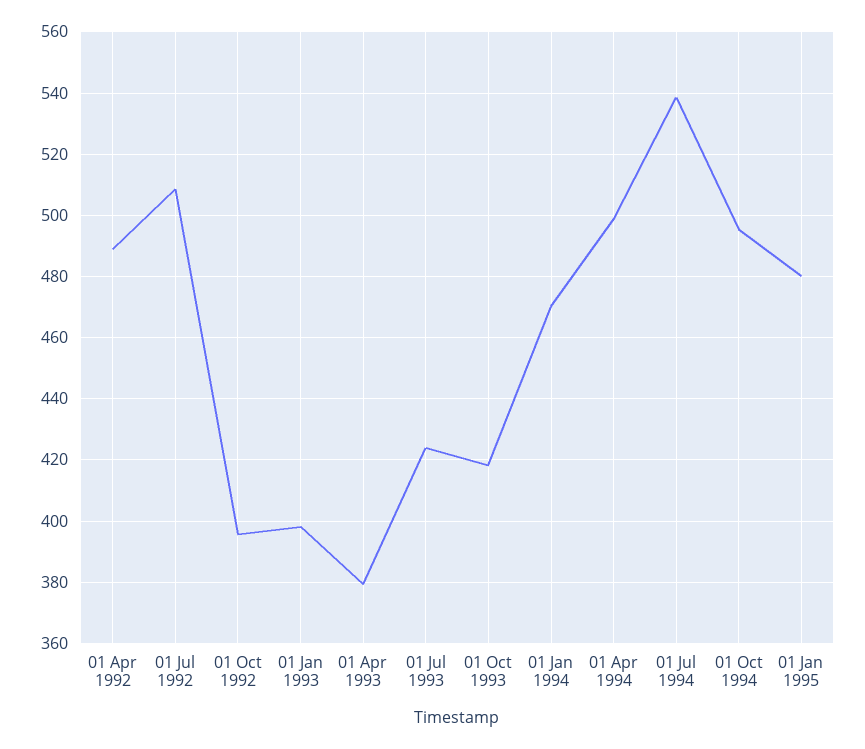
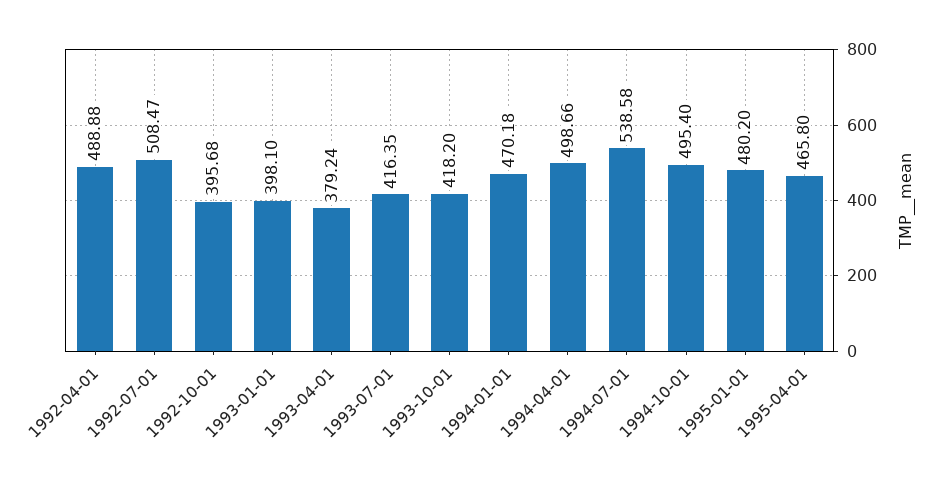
01 Jul 1993: 424 -> 416.35
1995-04-01: none -> 465.8

